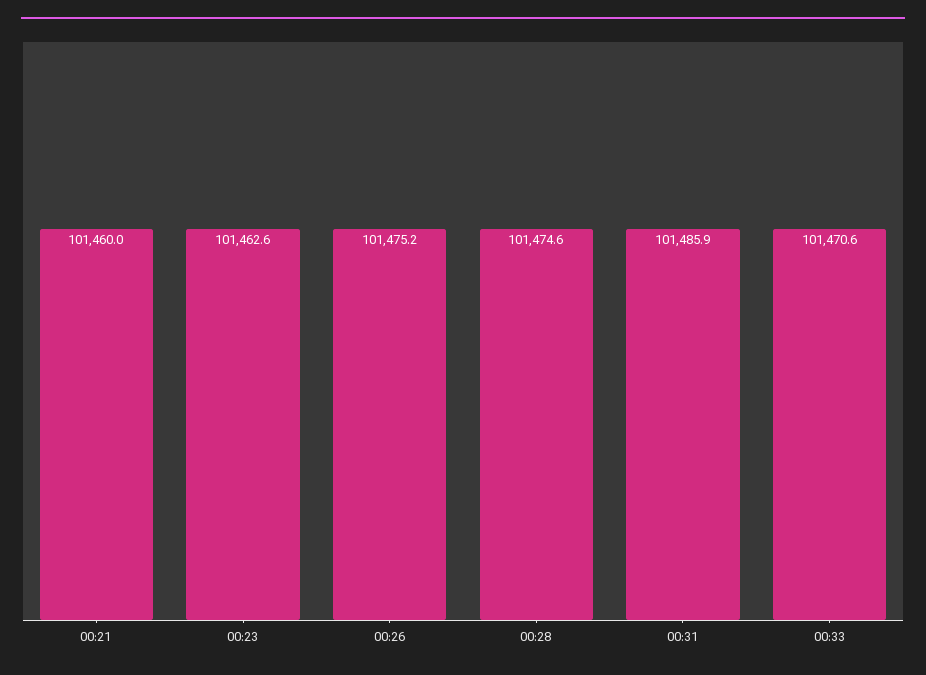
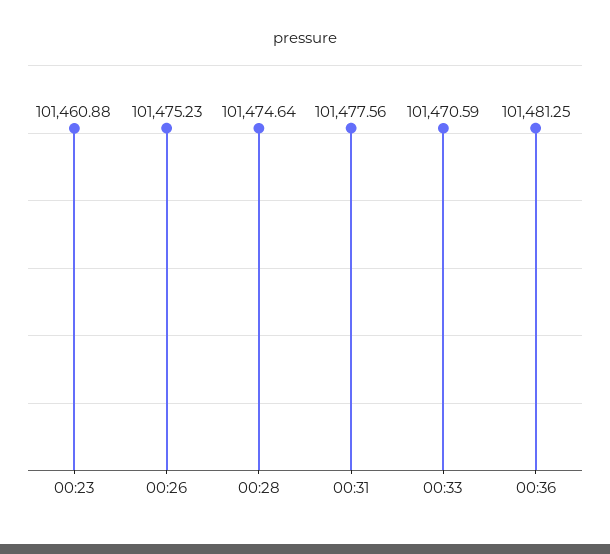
00:21: 101460 -> none
00:23: 101462.6 -> 101460.88
00:31: 101485.9 -> 101477.56
00:36: none -> 101481.25

